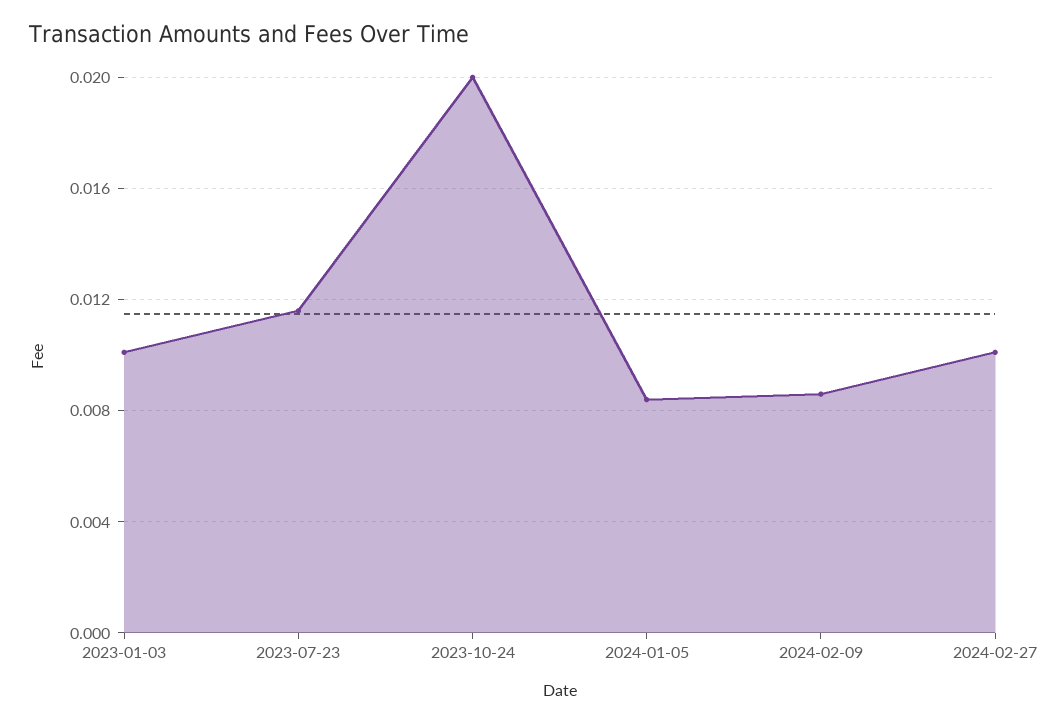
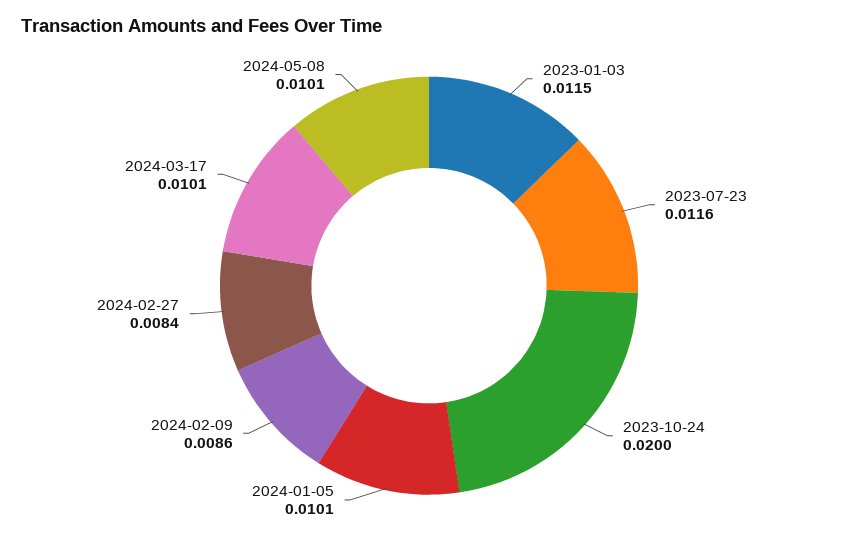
2023-01-03: 0.01 -> 0.0115
2024-01-05: 0.0085 -> 0.0101
2024-02-27: 0.01 -> 0.0084
2024-03-17: none -> 0.0101
2024-05-08: none -> 0.0101

